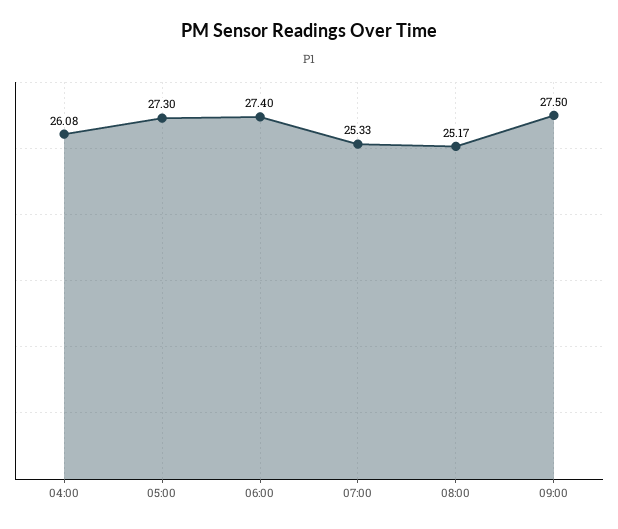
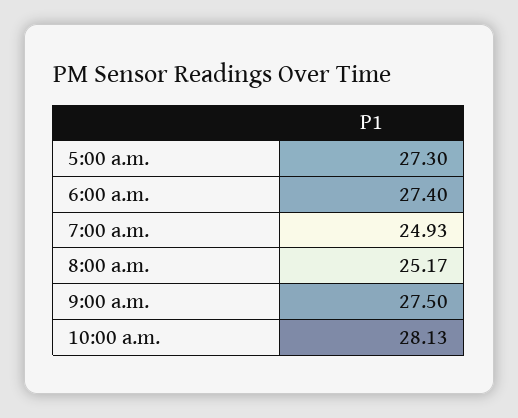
04:00: 26.08 -> none
07:00: 25.33 -> 24.93
10:00 a.m.: none -> 28.13

